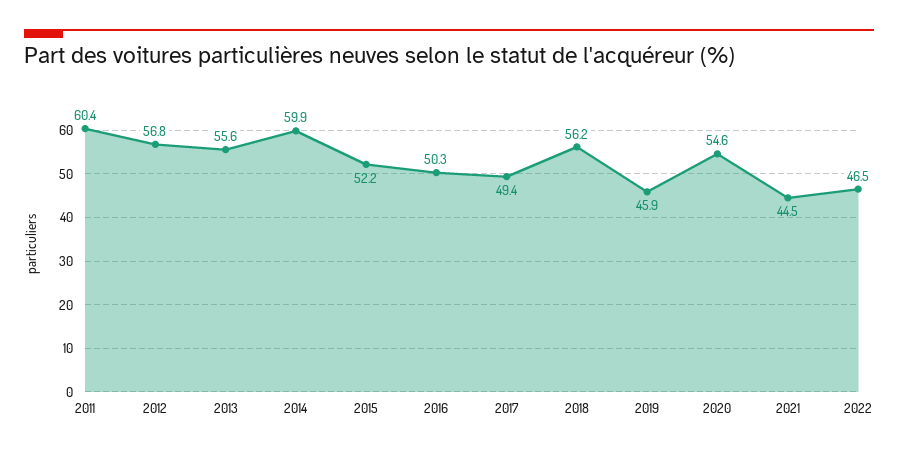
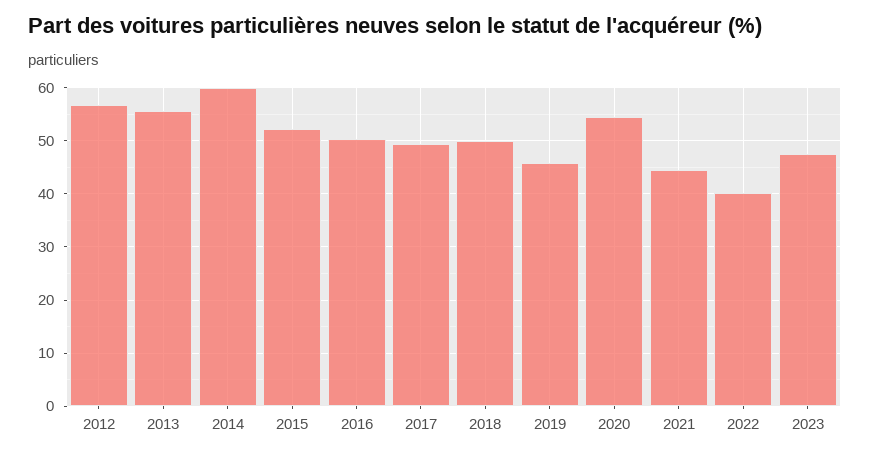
2011: 60.4 -> none
2018: 56.2 -> 50
2022: 46.5 -> 40
2023: none -> 48

